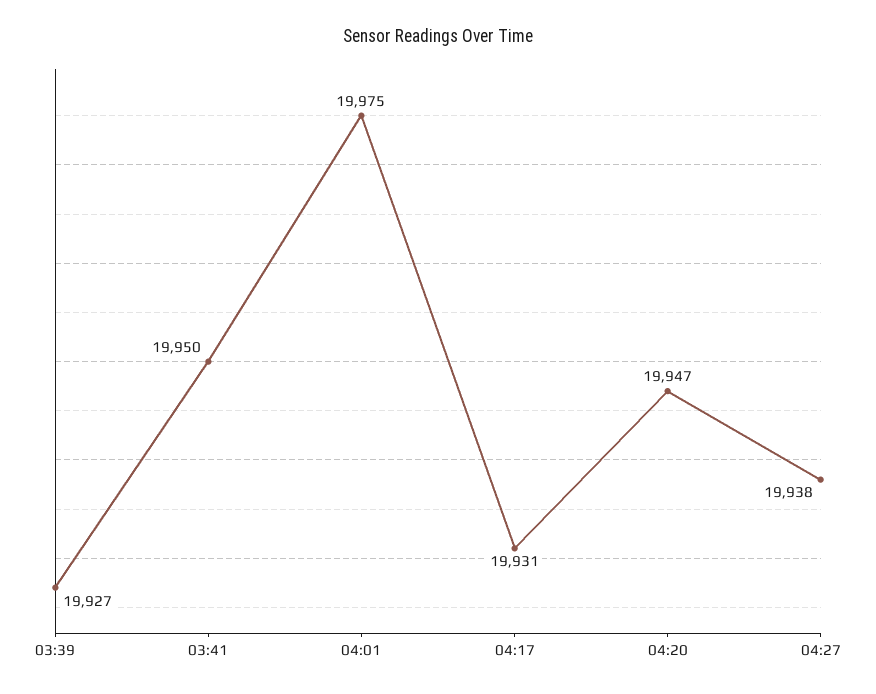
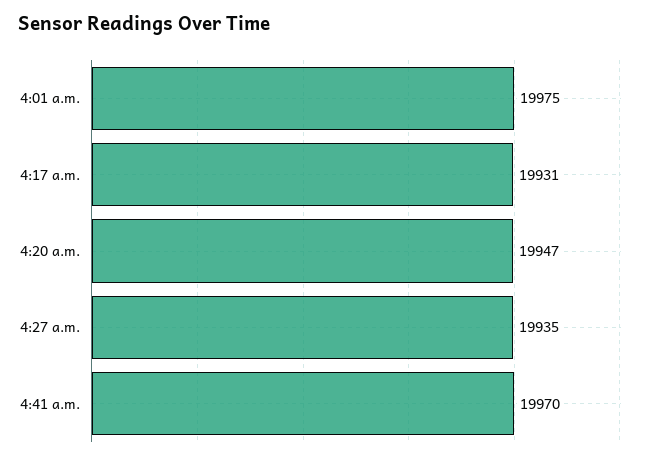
03:39: 19927 -> none
03:41: 19950 -> none
04:27: 19938 -> 19935
4:41 a.m.: none -> 19970

